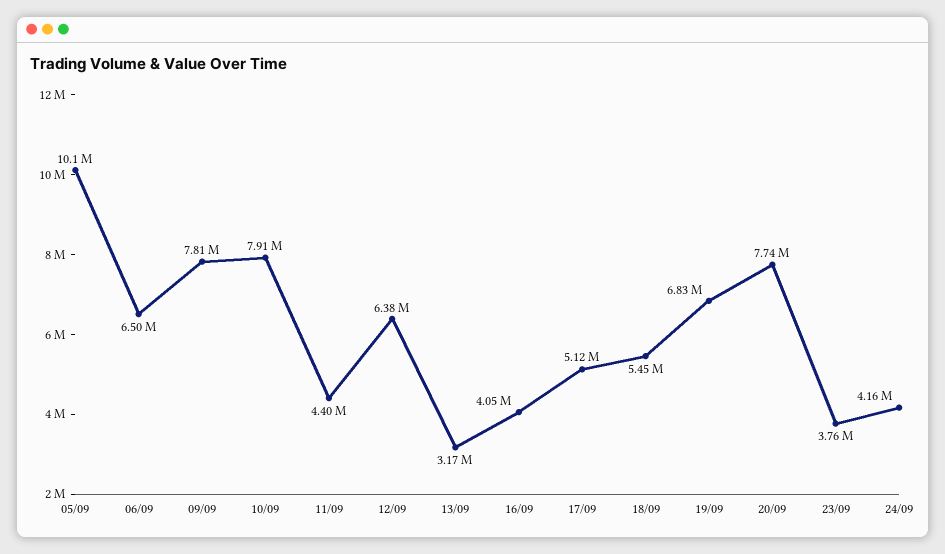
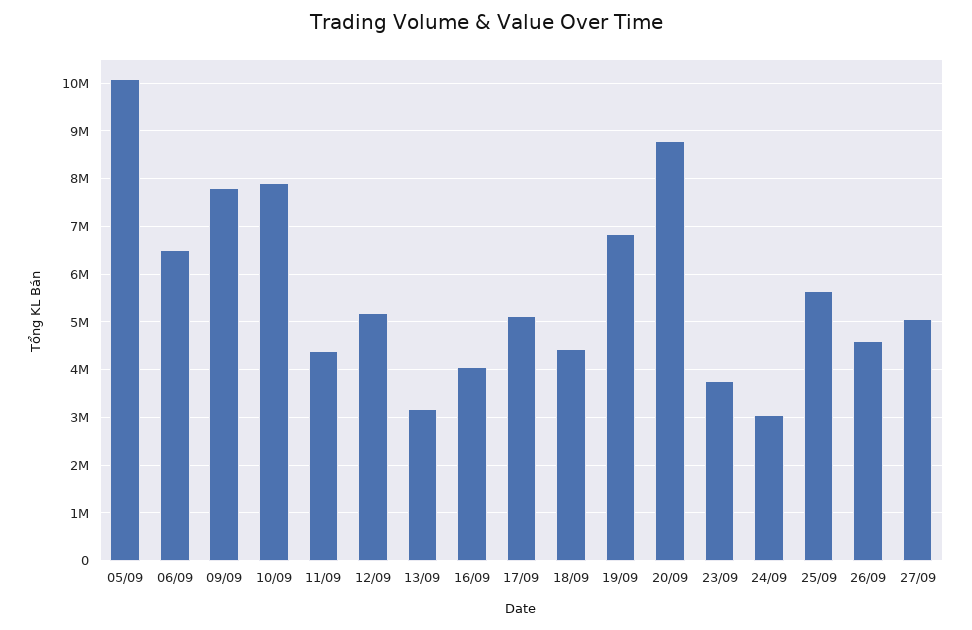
12/09: 6380000 -> 5200000
18/09: 5450000 -> 4400000
20/09: 7740000 -> 8800000
24/09: 4160000 -> 3000000
25/09: none -> 5600000
26/09: none -> 4600000
27/09: none -> 5000000

